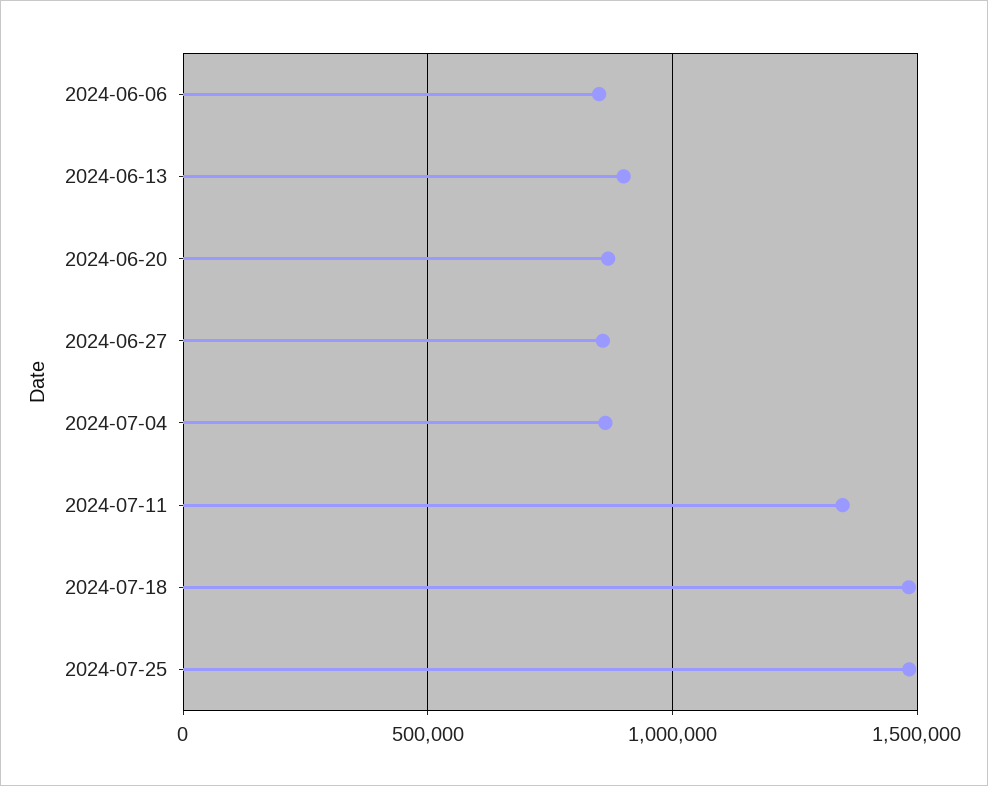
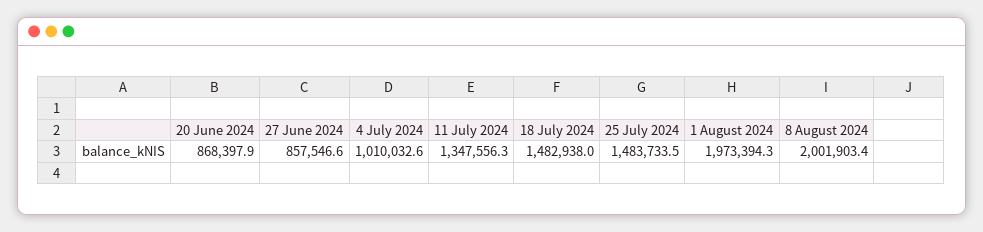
2024-06-06: 850000 -> none
2024-06-13: 900000 -> none
2024-07-04: 850000 -> 1010032.6
1 August 2024: none -> 1973394.3
8 August 2024: none -> 2001903.4

